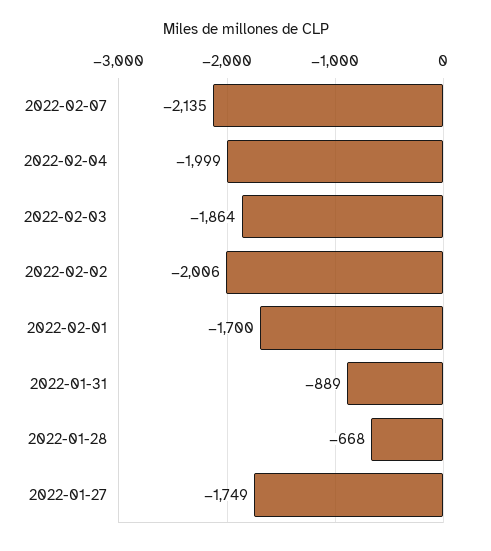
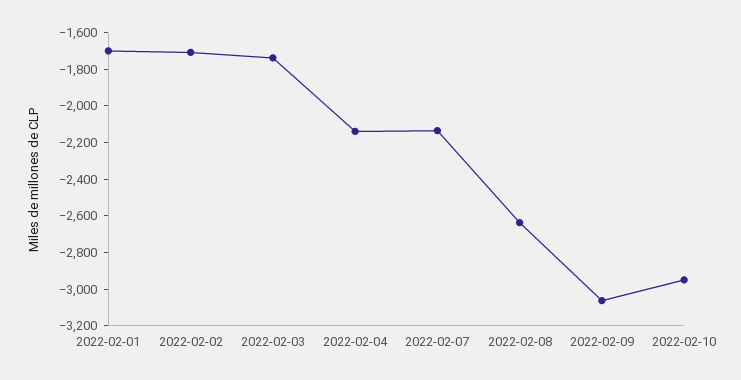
2022-02-04: -1999 -> -2150
2022-02-03: -1864 -> -1750
2022-02-02: -2006 -> -1700
2022-01-31: -889 -> none
2022-01-28: -668 -> none
2022-01-27: -1749 -> none
2022-02-08: none -> -2650
2022-02-09: none -> -3050
2022-02-10: none -> -2950

